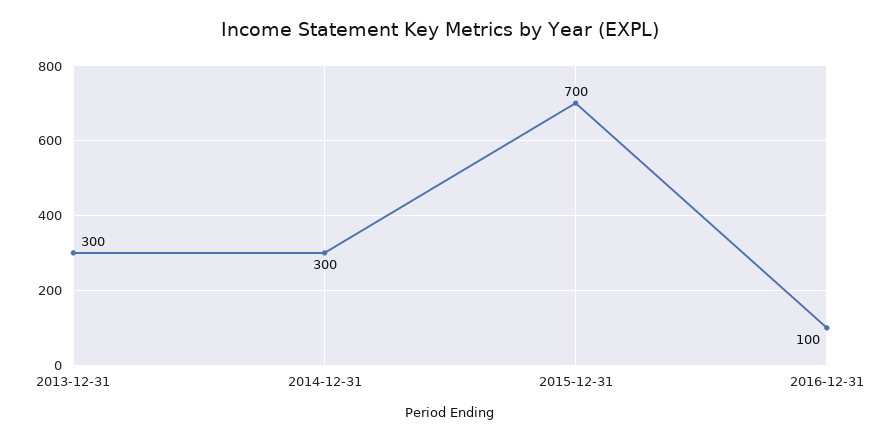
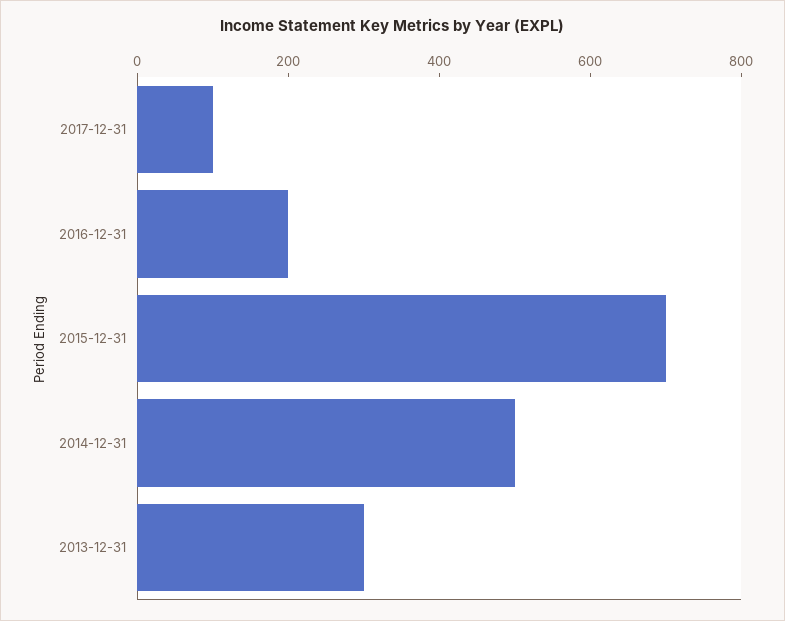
2014-12-31: 300 -> 500
2016-12-31: 100 -> 200
2017-12-31: none -> 100

